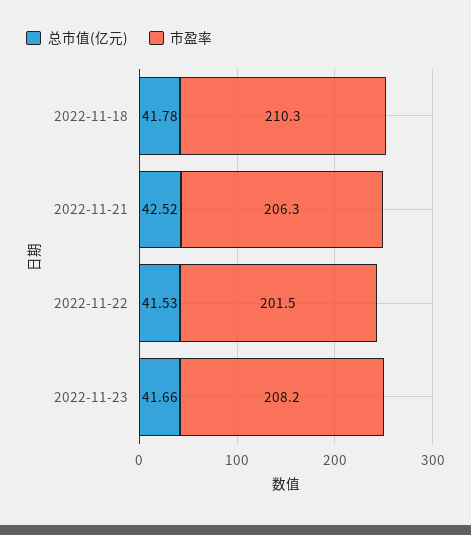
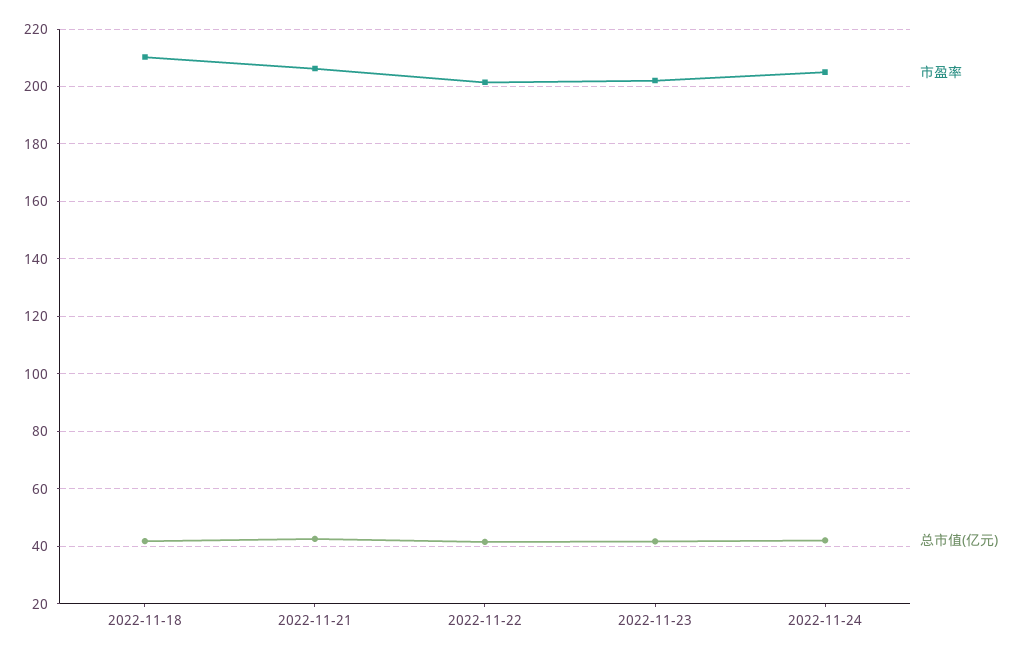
市盈率, 2022-11-23: 208.2 -> 202.5
市盈率, 2022-11-24: none -> 205
总市值(亿元), 2022-11-24: none -> 42.5

